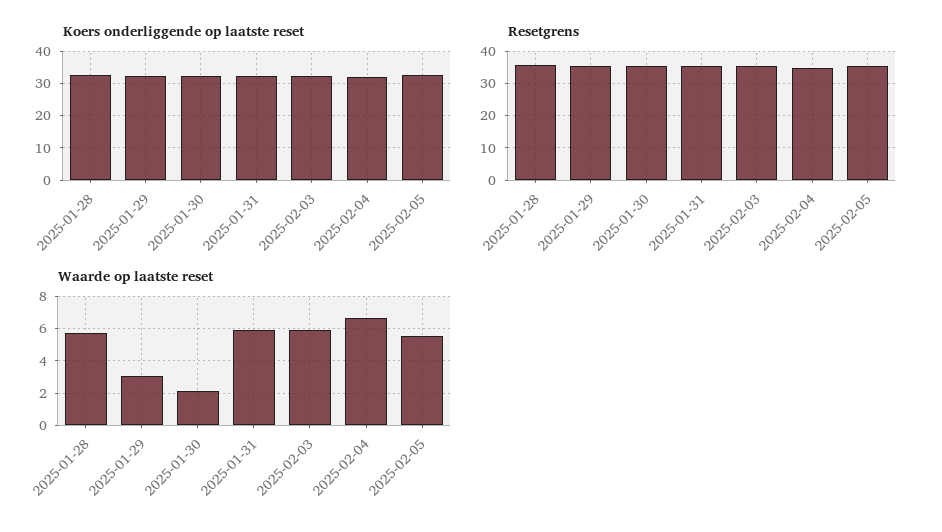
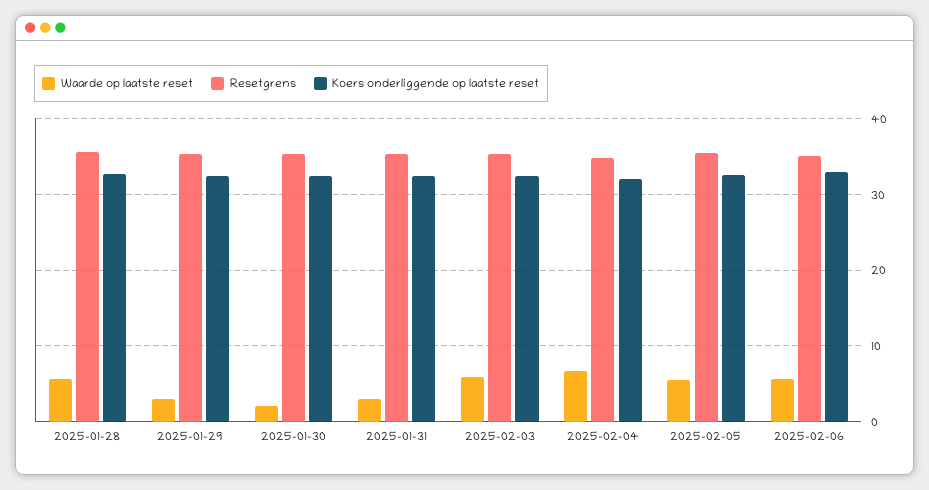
Waarde op laatste reset, 2025-01-31: 6 -> 3
Waarde op laatste reset, 2025-02-06: none -> 6
Resetgrens, 2025-02-06: none -> 35
Koers onderliggende op laatste reset, 2025-02-06: none -> 33

